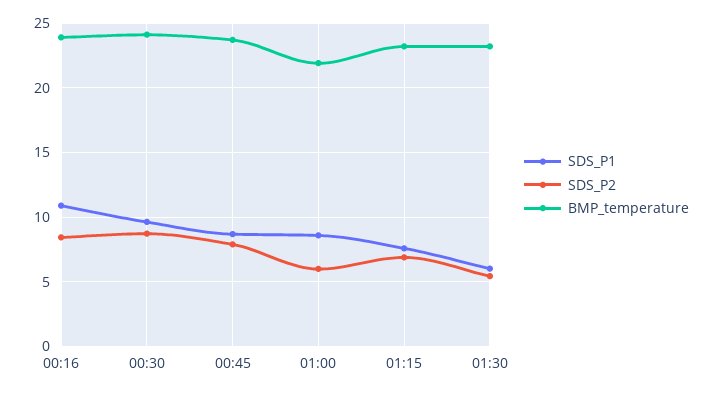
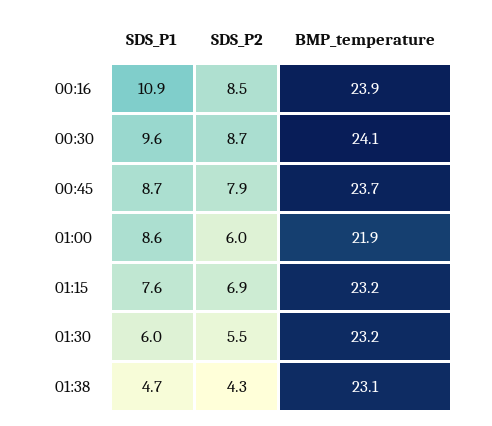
SDS_P1, 01:38: none -> 4.7
SDS_P2, 01:38: none -> 4.3
BMP_temperature, 01:38: none -> 23.1

